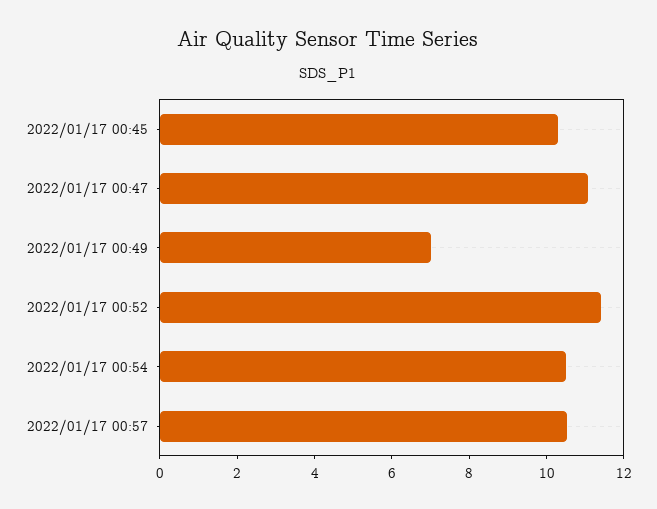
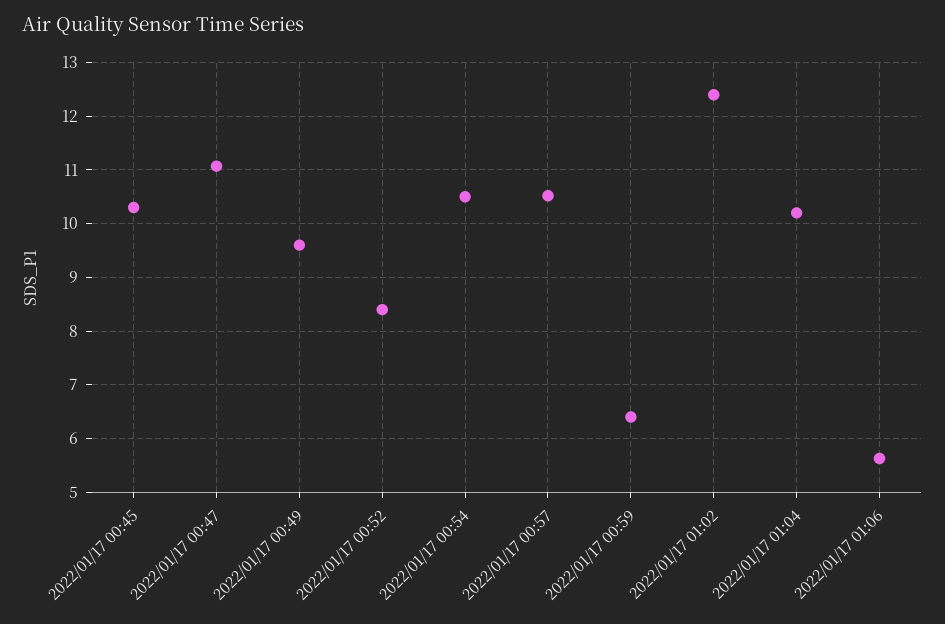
2022/01/17 00:49: 7 -> 9.6
2022/01/17 00:52: 11.5 -> 8.4
2022/01/17 00:59: none -> 6.4
2022/01/17 01:02: none -> 12.4
2022/01/17 01:04: none -> 10.2
2022/01/17 01:06: none -> 5.6

